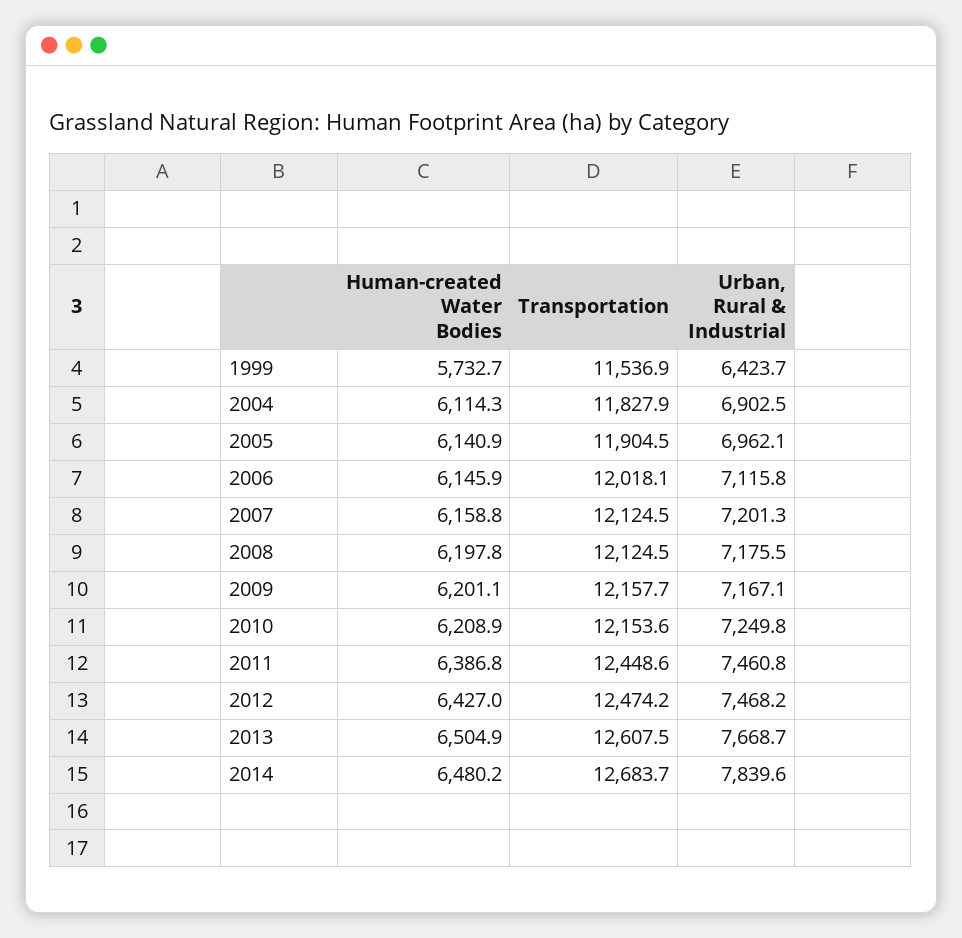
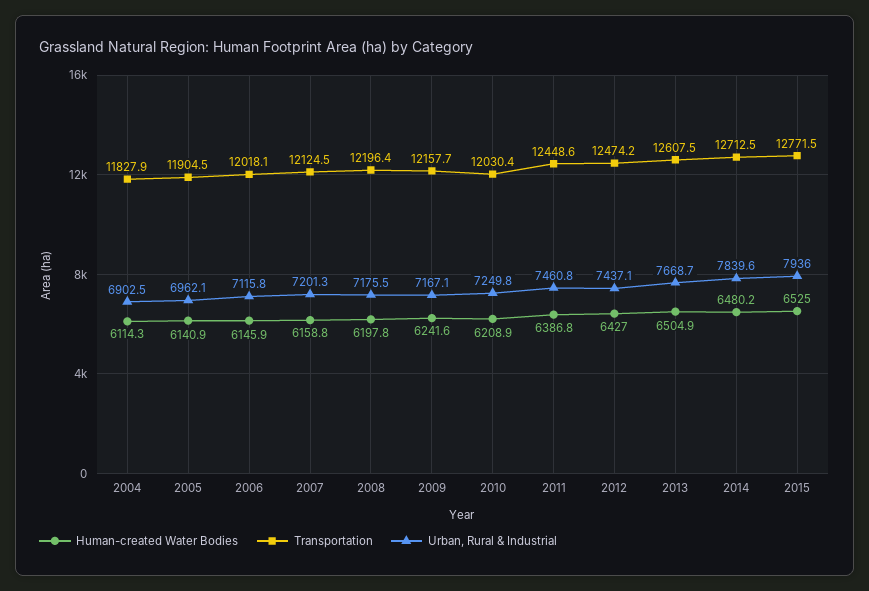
Human-created Water Bodies, 1999: 5732.7 -> none
Transportation, 1999: 11536.9 -> none
Urban, Rural & Industrial, 1999: 6423.7 -> none
Transportation, 2008: 12124.5 -> 12196.4
Human-created Water Bodies, 2009: 6201.1 -> 6241.6
Transportation, 2010: 12153.6 -> 12030.4
Urban, Rural & Industrial, 2012: 7468.2 -> 7437.1
Transportation, 2014: 12683.7 -> 12712.5
Human-created Water Bodies, 2015: none -> 6525
Transportation, 2015: none -> 12771.5
Urban, Rural & Industrial, 2015: none -> 7936

